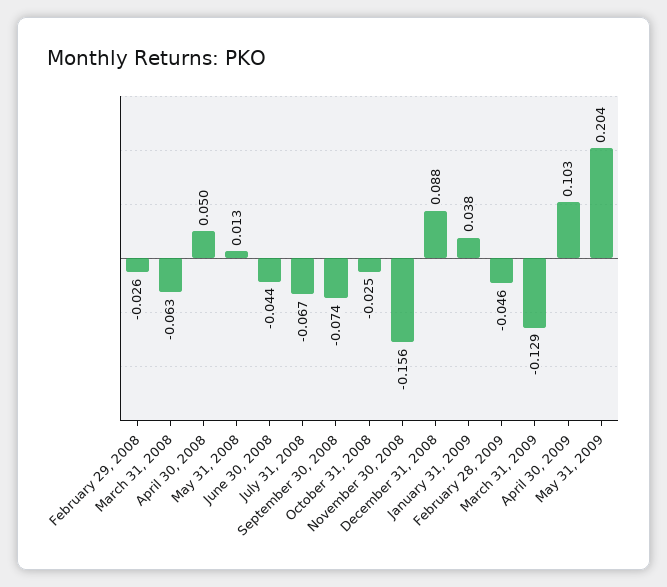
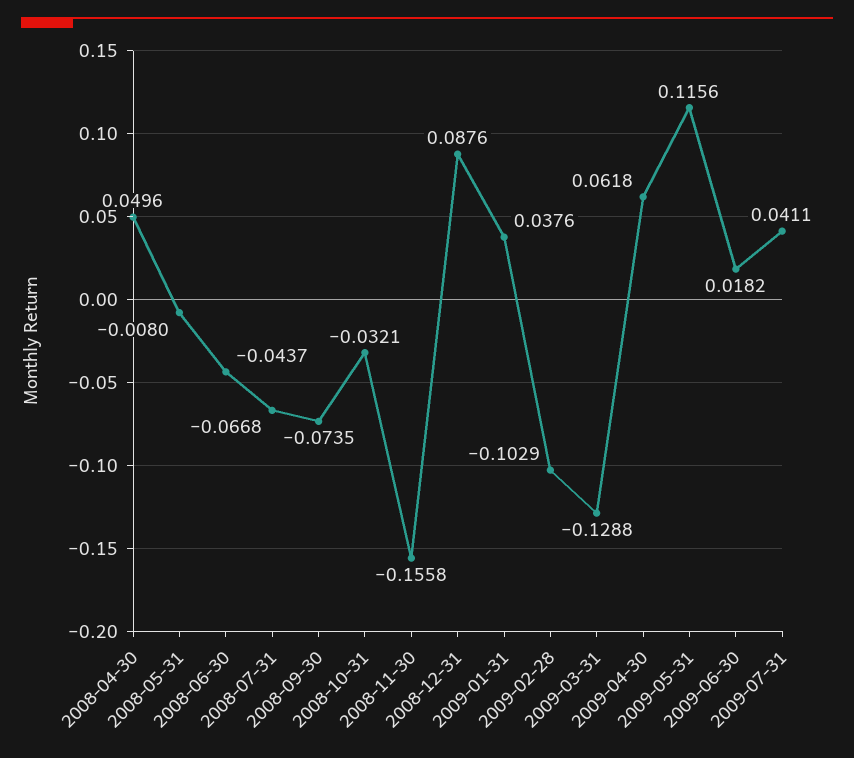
February 29, 2008: -0.026 -> none
March 31, 2008: -0.063 -> none
May 31, 2008: 0.013 -> -0.008
October 31, 2008: -0.025 -> -0.0321
February 28, 2009: -0.046 -> -0.1029
April 30, 2009: 0.103 -> 0.0618
May 31, 2009: 0.204 -> 0.1156
2009-06-30: none -> 0.0182
2009-07-31: none -> 0.0411

